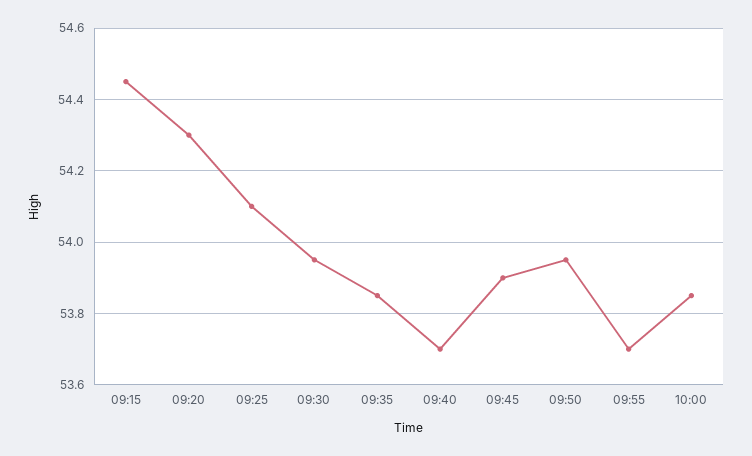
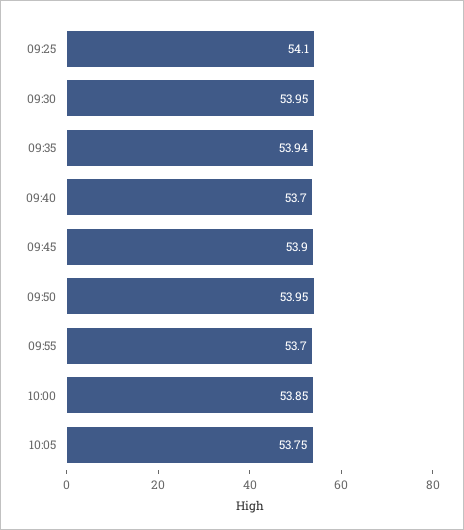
09:15: 54.45 -> none
09:20: 54.3 -> none
09:35: 53.85 -> 53.94
10:05: none -> 53.75

